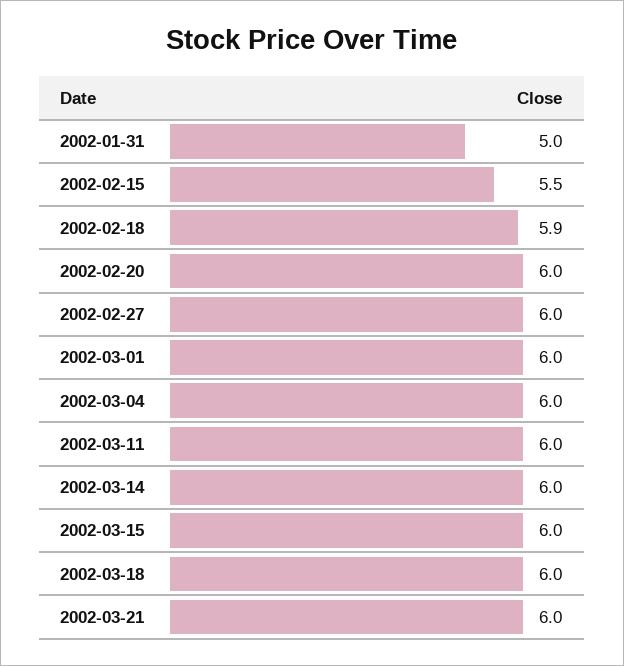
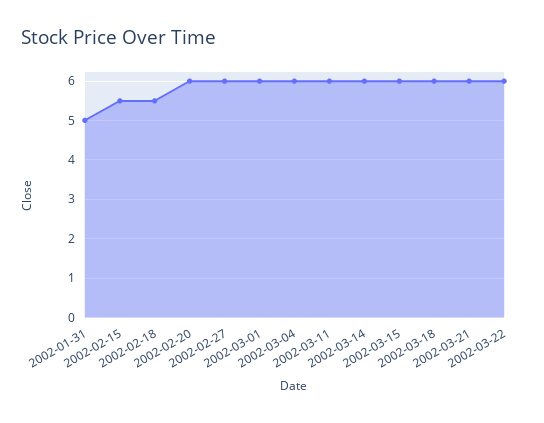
2002-02-18: 5.9 -> 5.5
2002-03-22: none -> 6

